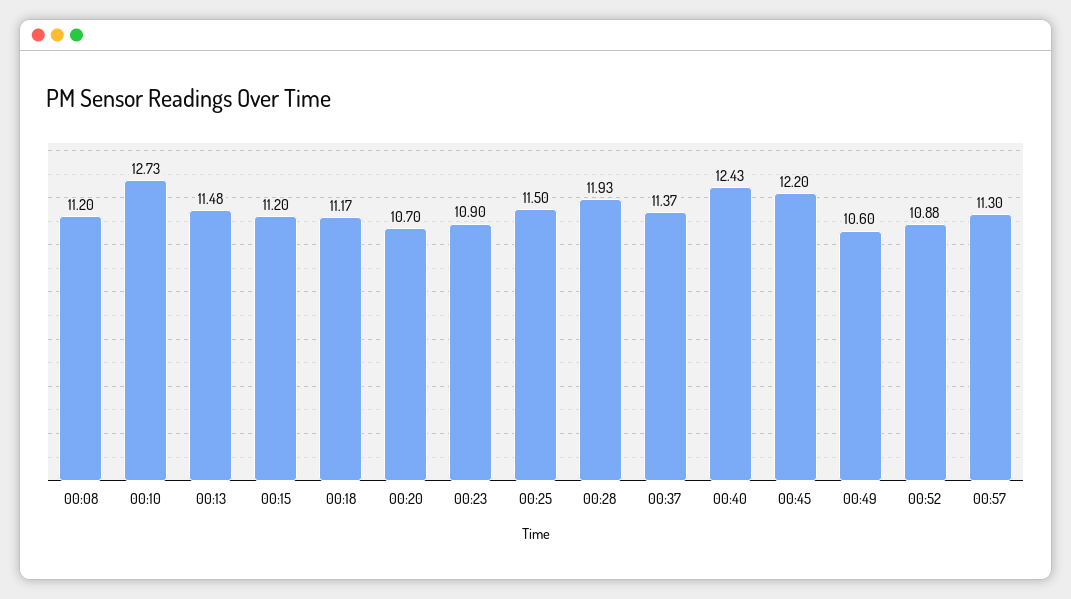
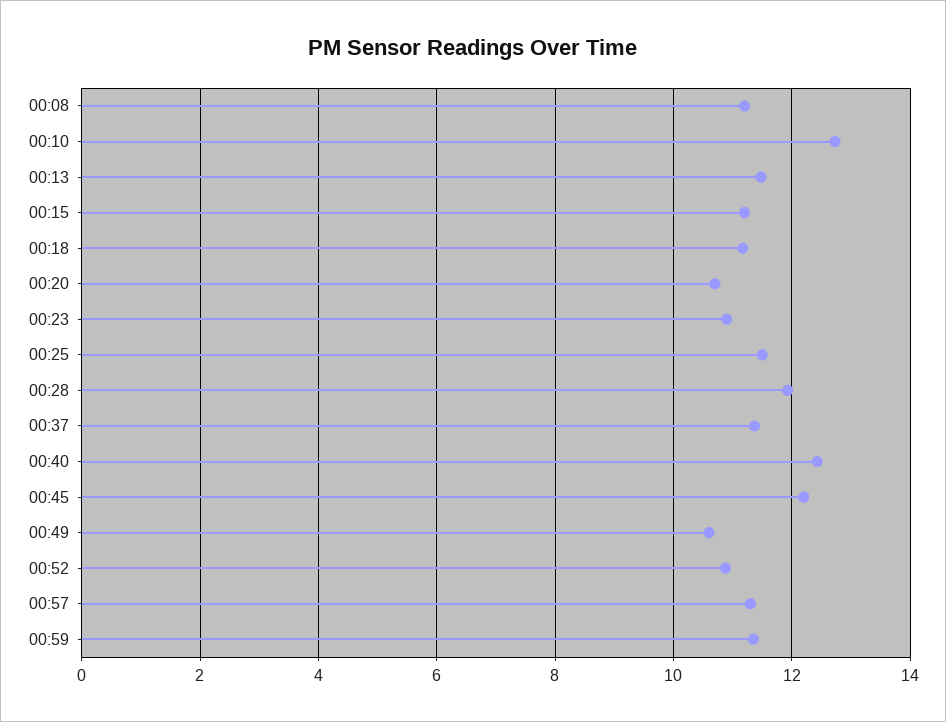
00:59: none -> 11.4

